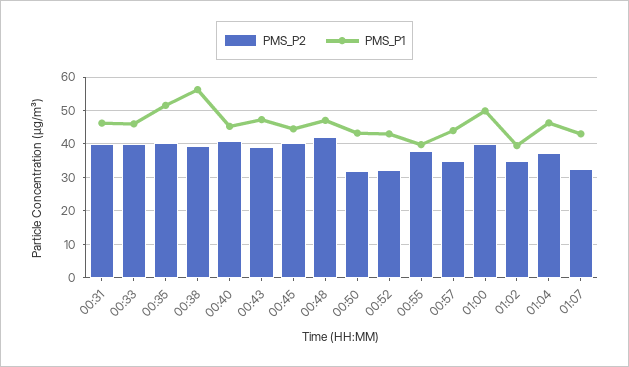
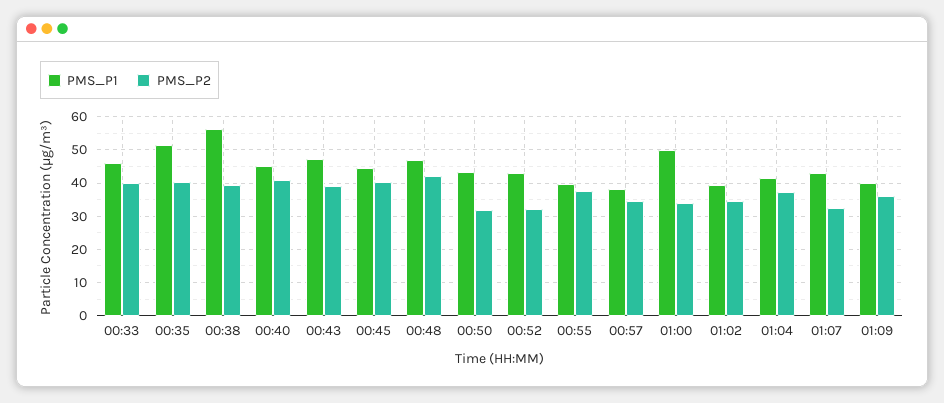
PMS_P2, 00:31: 40 -> none
PMS_P1, 00:31: 46 -> none
PMS_P1, 00:57: 44 -> 38
PMS_P2, 01:00: 40 -> 34
PMS_P1, 01:04: 46 -> 42
PMS_P1, 01:09: none -> 40
PMS_P2, 01:09: none -> 36

